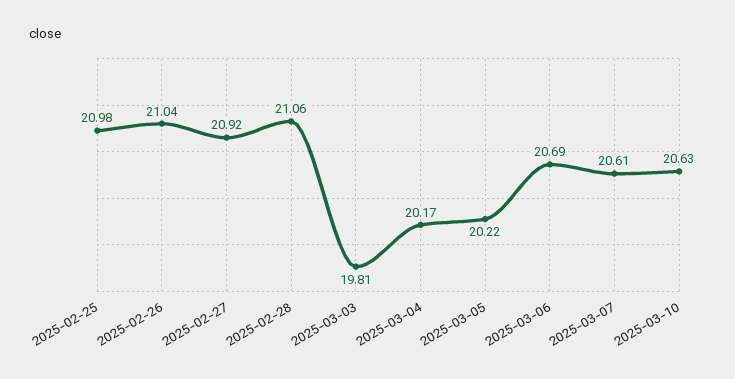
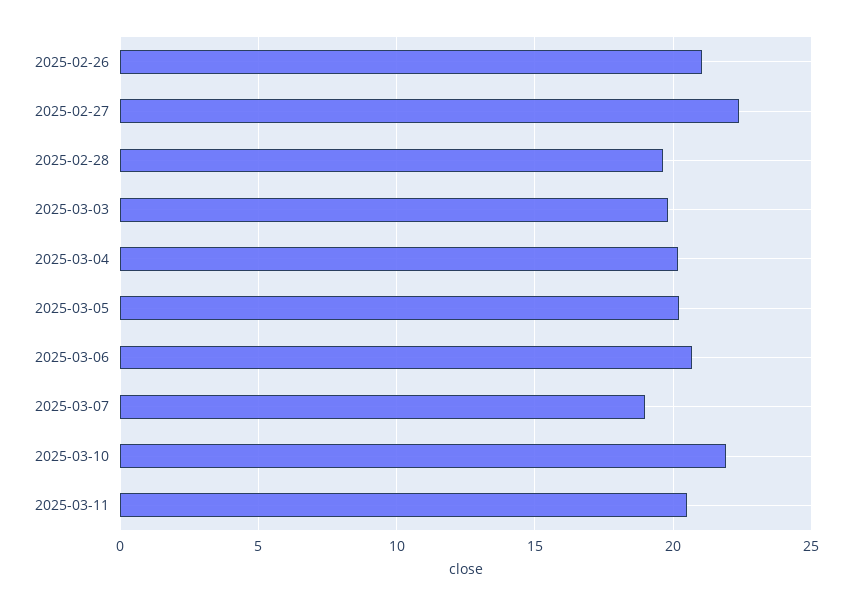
2025-02-25: 20.98 -> none
2025-02-27: 20.92 -> 22.5
2025-02-28: 21.06 -> 19.5
2025-03-07: 20.61 -> 19
2025-03-10: 20.63 -> 22
2025-03-11: none -> 20.5

